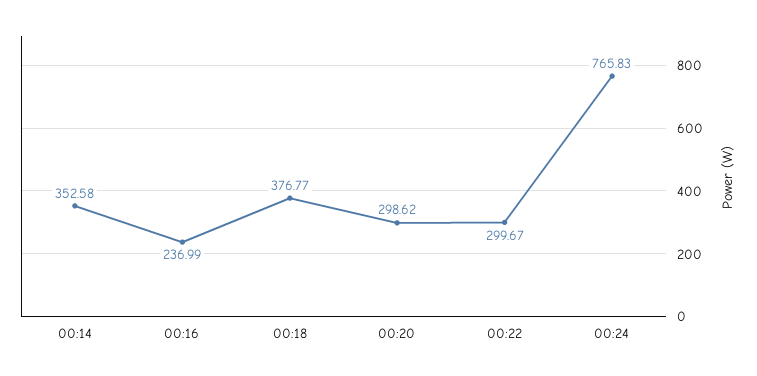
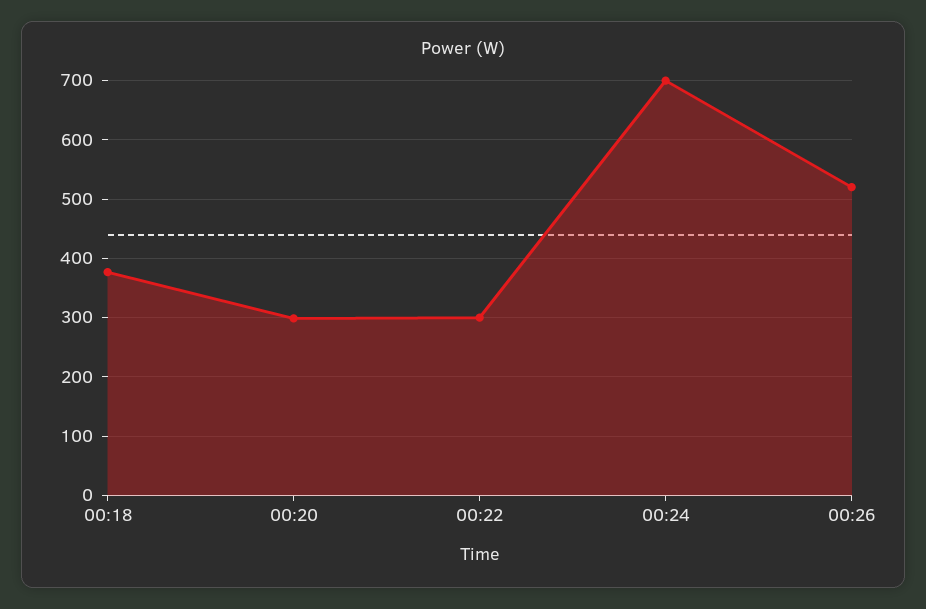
00:14: 352.58 -> none
00:16: 236.99 -> none
00:24: 765.83 -> 700
00:26: none -> 520

